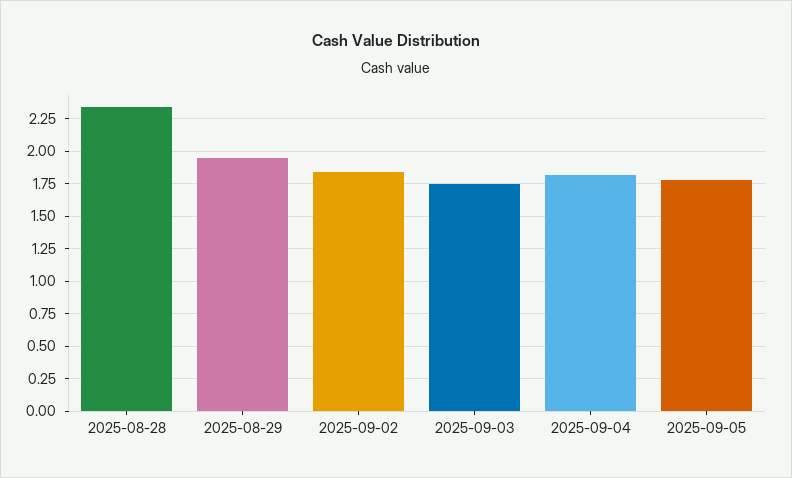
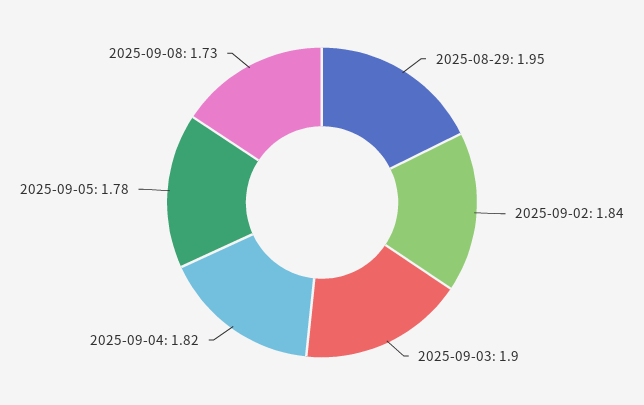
2025-08-28: 2.35 -> none
2025-09-03: 1.75 -> 1.9
2025-09-08: none -> 1.73

